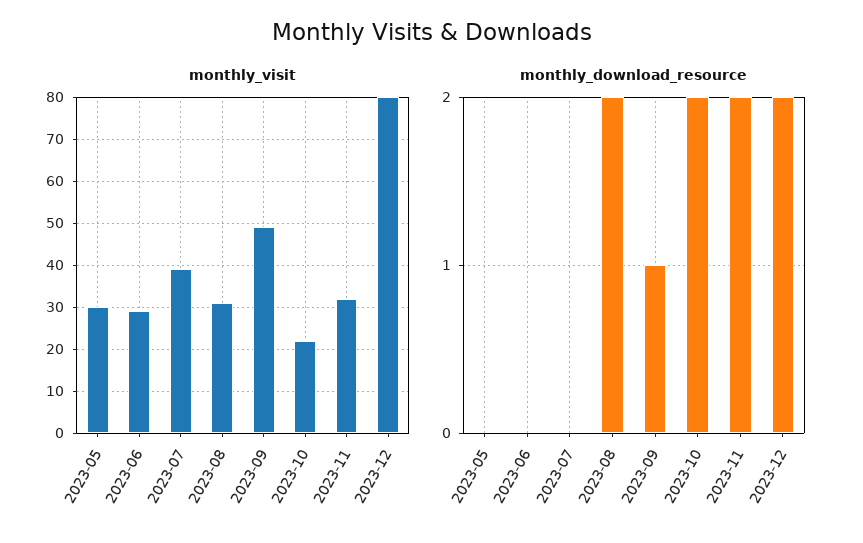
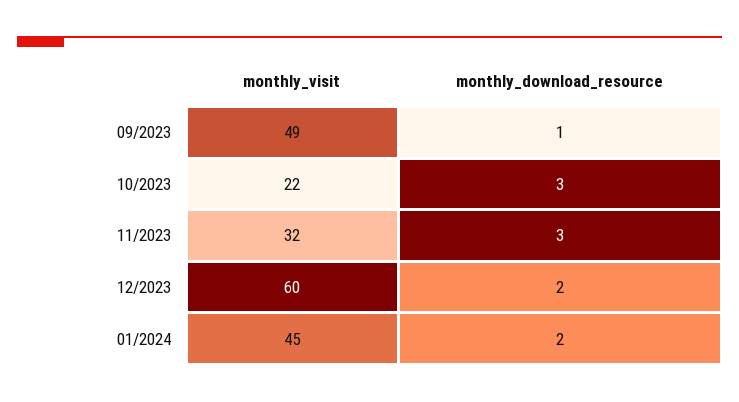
monthly_visit, 2023-05: 30 -> none
monthly_visit, 2023-06: 30 -> none
monthly_visit, 2023-07: 40 -> none
monthly_visit, 2023-08: 30 -> none
monthly_visit, 2023-12: 80 -> 60
monthly_download_resource, 2023-05: 0 -> none
monthly_download_resource, 2023-06: 0 -> none
monthly_download_resource, 2023-07: 0 -> none
monthly_download_resource, 2023-08: 2 -> none
monthly_download_resource, 2023-10: 2 -> 3
monthly_download_resource, 2023-11: 2 -> 3
monthly_visit, 01/2024: none -> 45
monthly_download_resource, 01/2024: none -> 2

